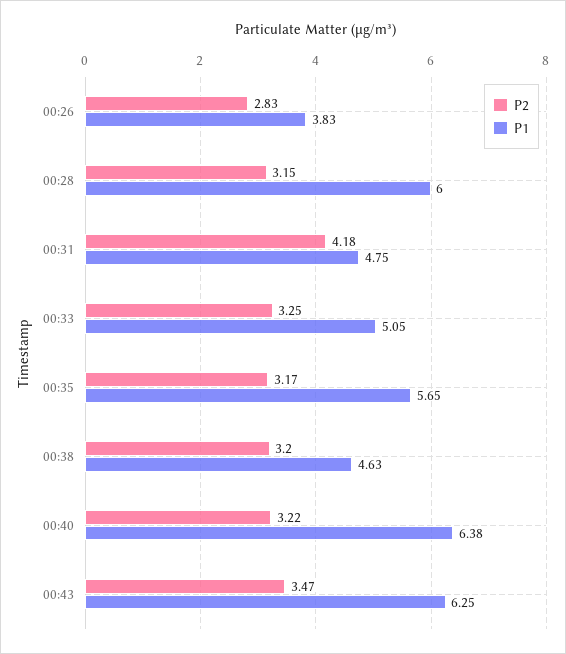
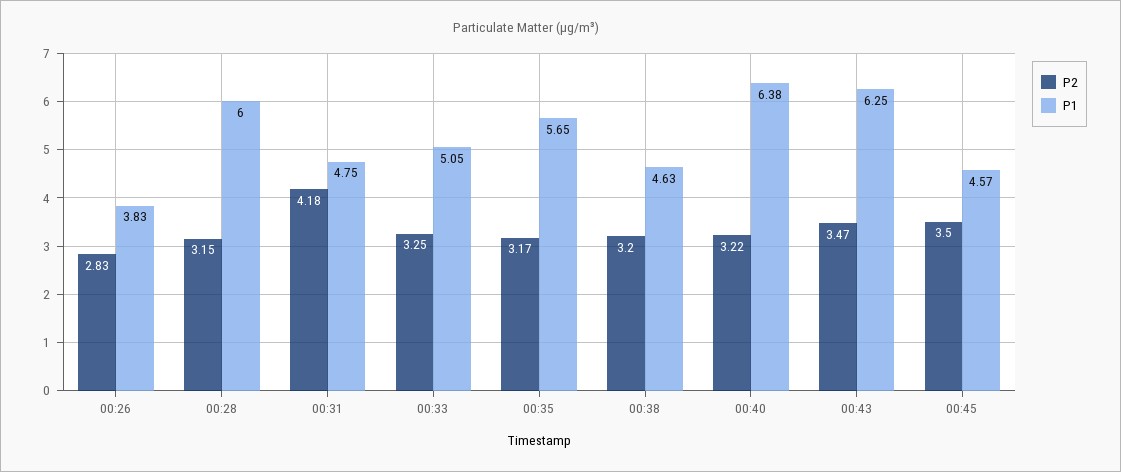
P2, 00:45: none -> 3.5
P1, 00:45: none -> 4.57

